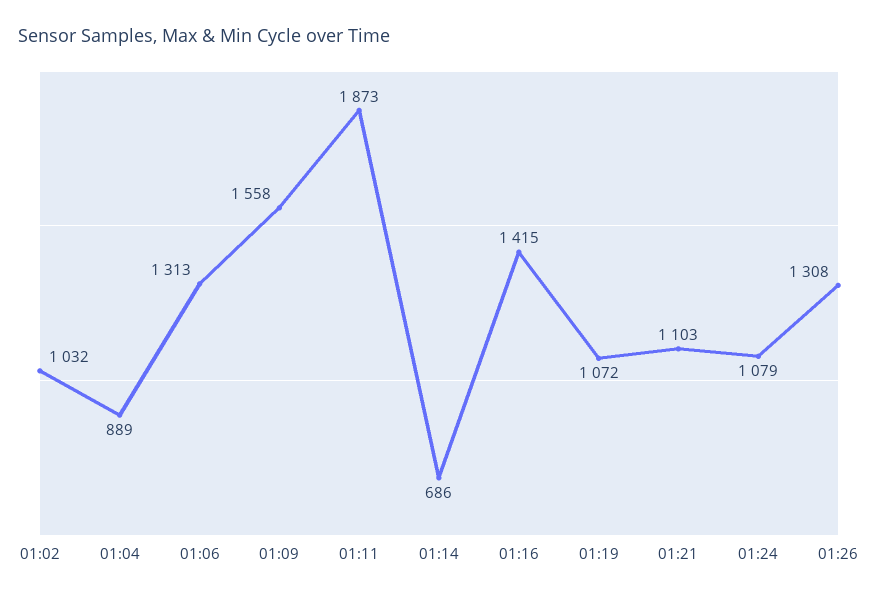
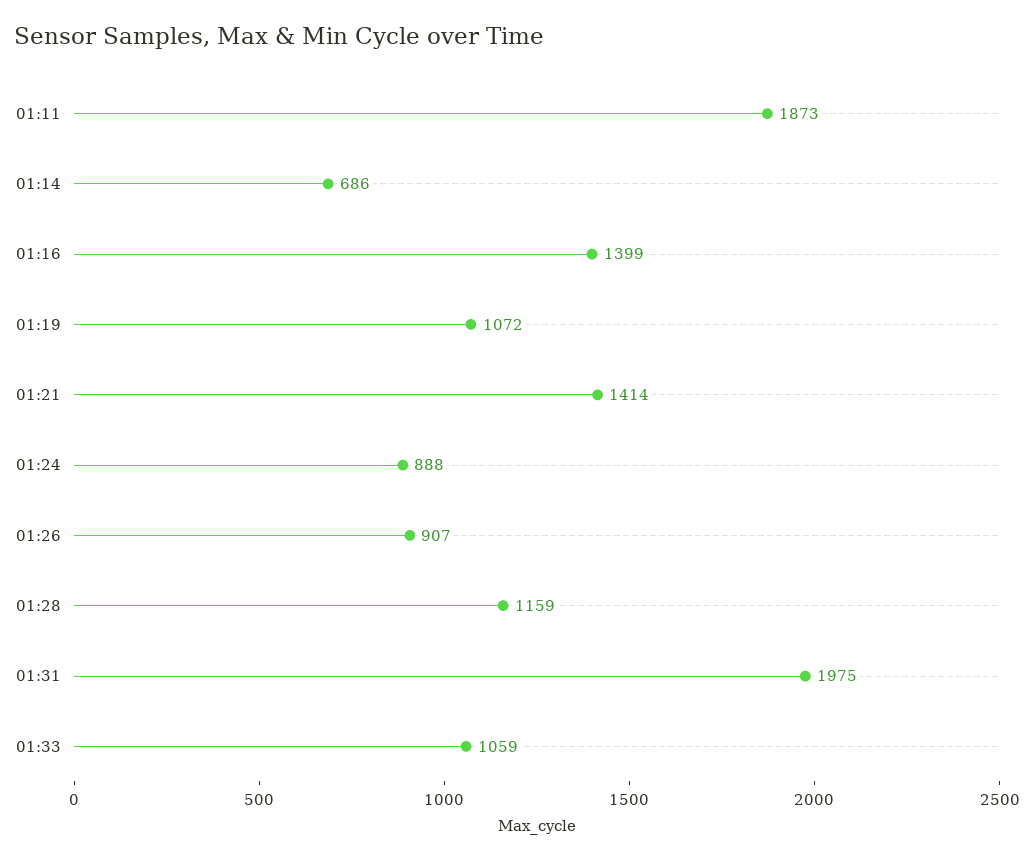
01:02: 1032 -> none
01:04: 889 -> none
01:06: 1313 -> none
01:09: 1558 -> none
01:16: 1415 -> 1399
01:21: 1103 -> 1414
01:24: 1079 -> 888
01:26: 1308 -> 907
01:28: none -> 1159
01:31: none -> 1975
01:33: none -> 1059

